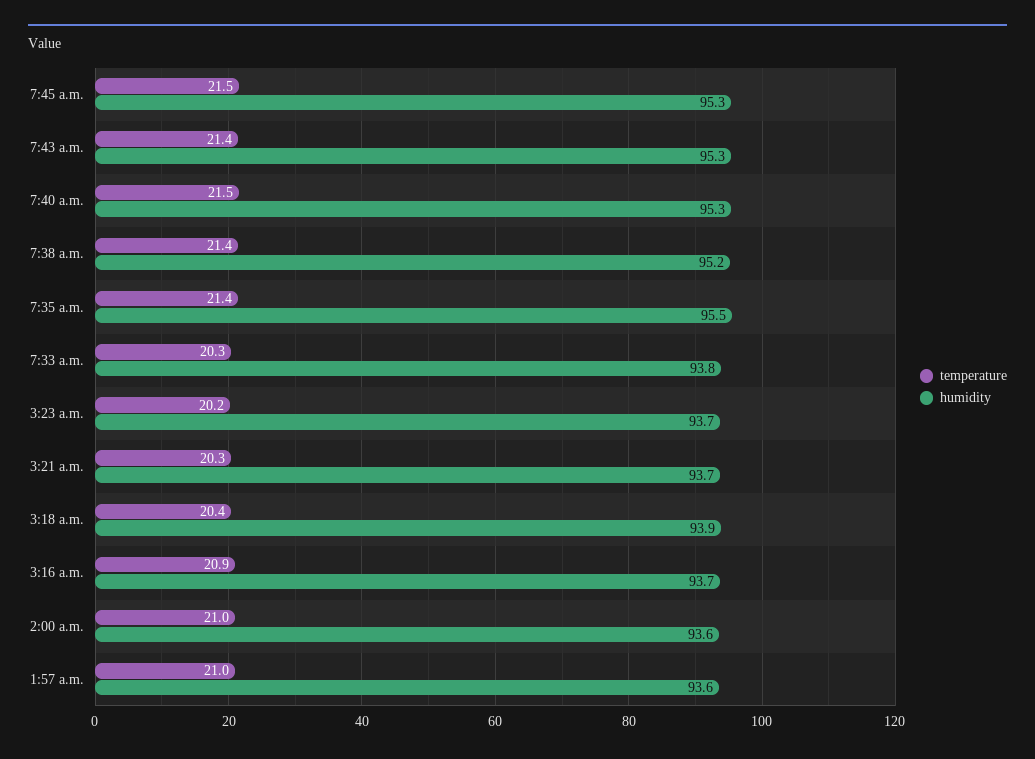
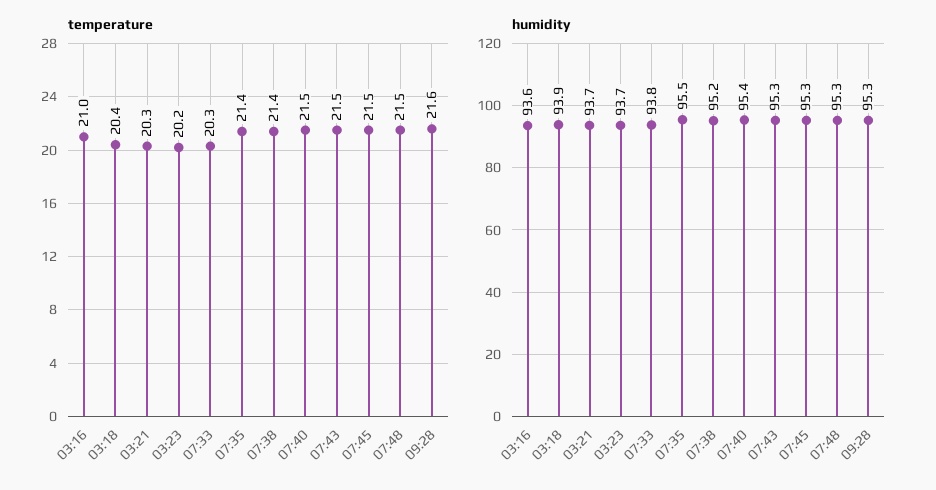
temperature, 7:43 a.m.: 21.4 -> 21.5
humidity, 7:40 a.m.: 95.3 -> 95.4
temperature, 3:16 a.m.: 20.9 -> 21
humidity, 3:16 a.m.: 93.7 -> 93.6
temperature, 2:00 a.m.: 21 -> none
humidity, 2:00 a.m.: 93.6 -> none
temperature, 1:57 a.m.: 21 -> none
humidity, 1:57 a.m.: 93.6 -> none
temperature, 07:48: none -> 21.5
temperature, 09:28: none -> 21.6
humidity, 07:48: none -> 95.3
humidity, 09:28: none -> 95.3

